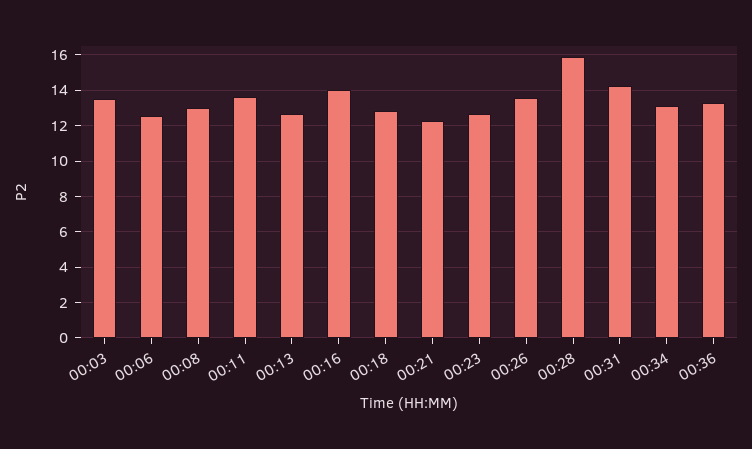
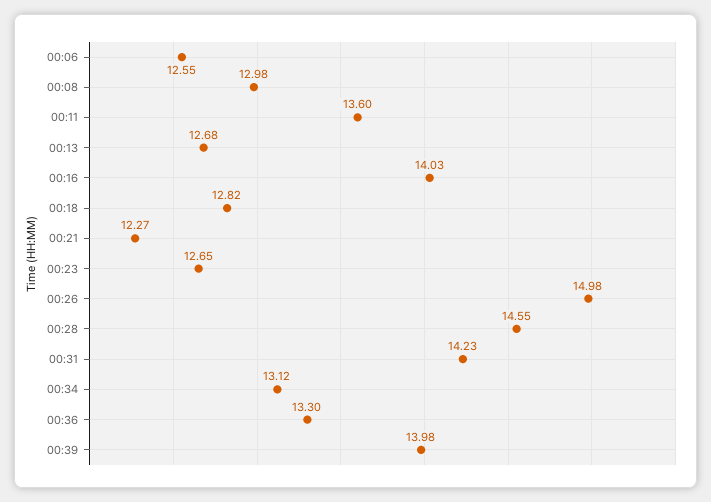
00:03: 13.5 -> none
00:26: 13.5 -> 14.98
00:28: 16 -> 14.55
00:39: none -> 13.98

